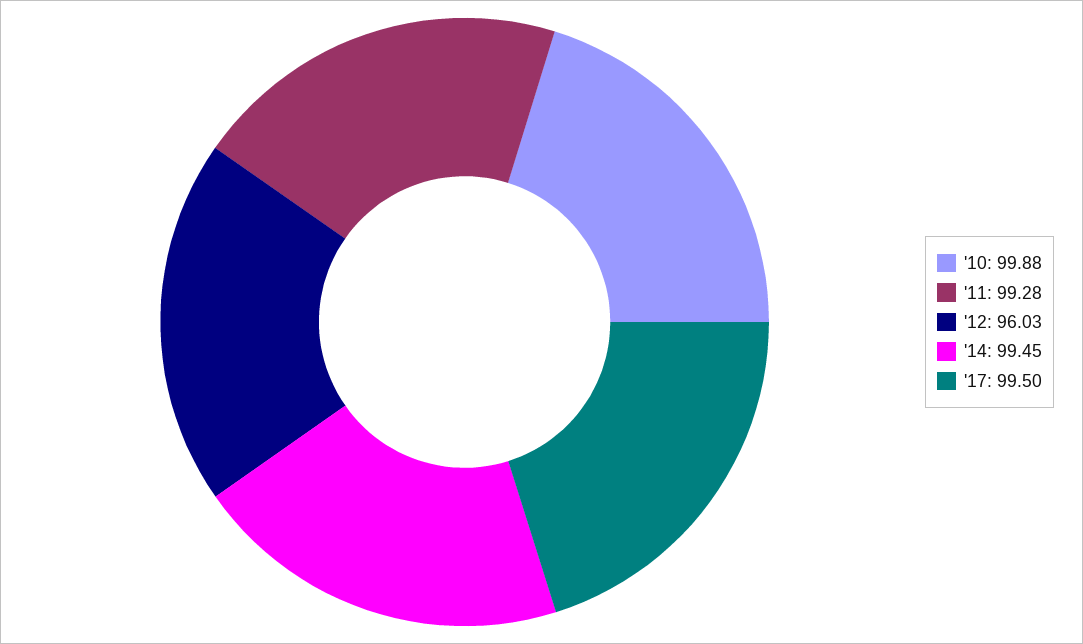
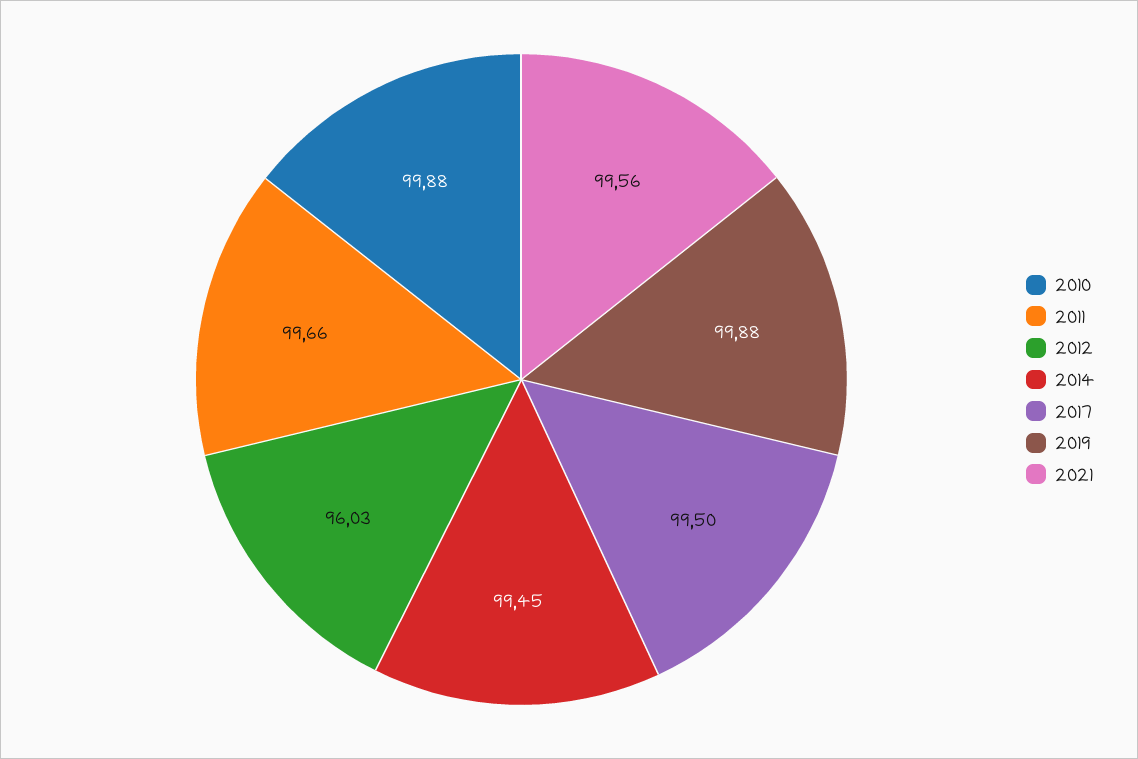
'11: 99.28 -> 99.66
2019: none -> 99.88
2021: none -> 99.56

